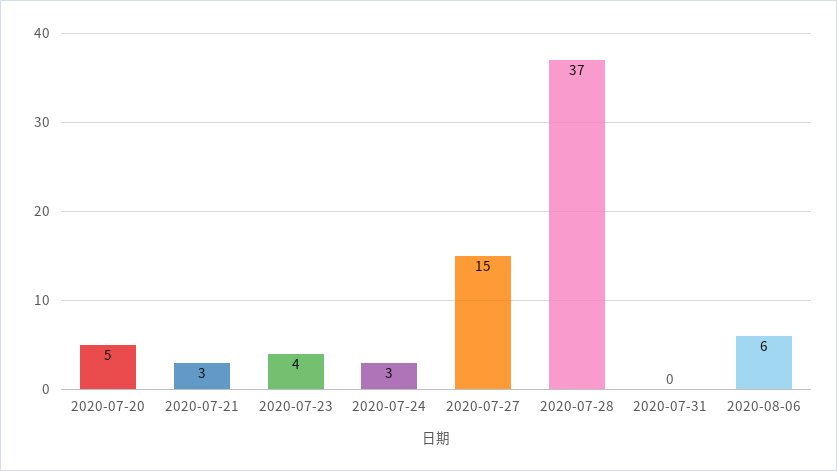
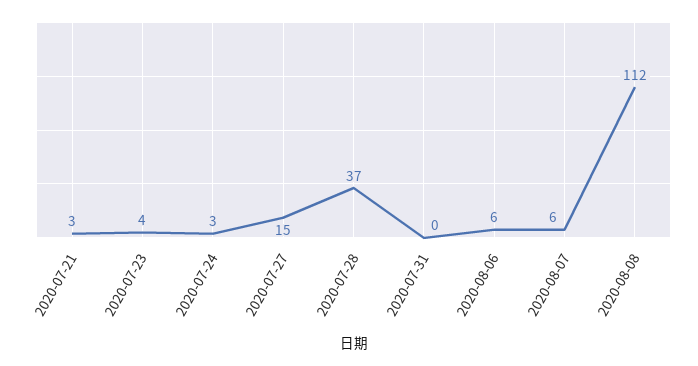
2020-07-20: 5 -> none
2020-08-07: none -> 6
2020-08-08: none -> 112

